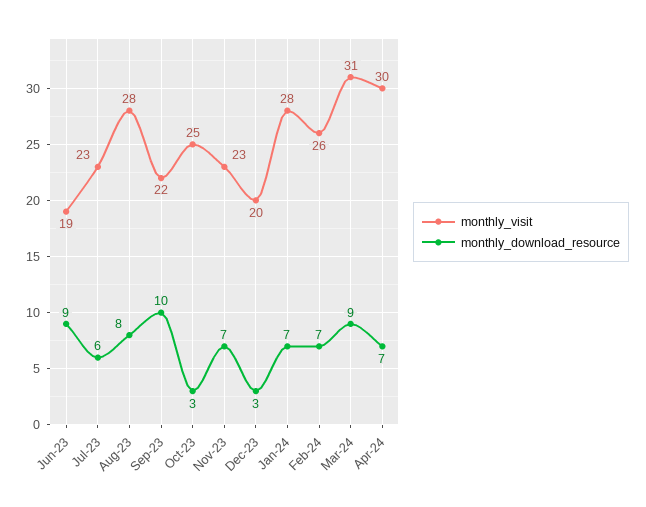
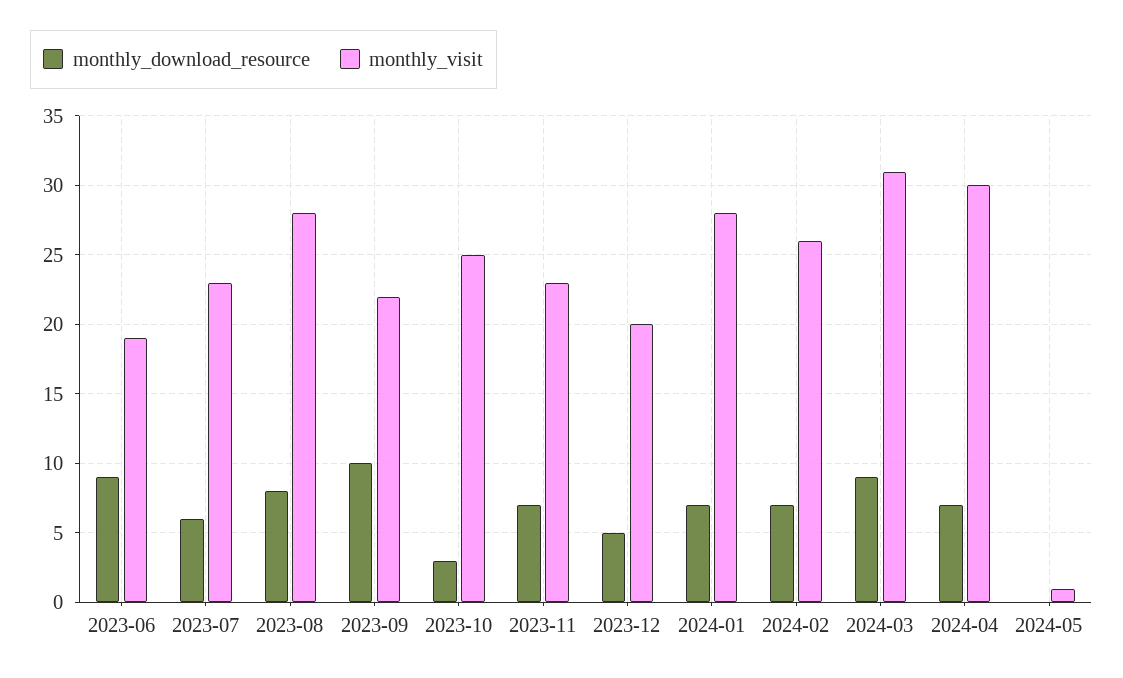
monthly_download_resource, Dec-23: 3 -> 5
monthly_download_resource, 2024-05: none -> 0
monthly_visit, 2024-05: none -> 1

